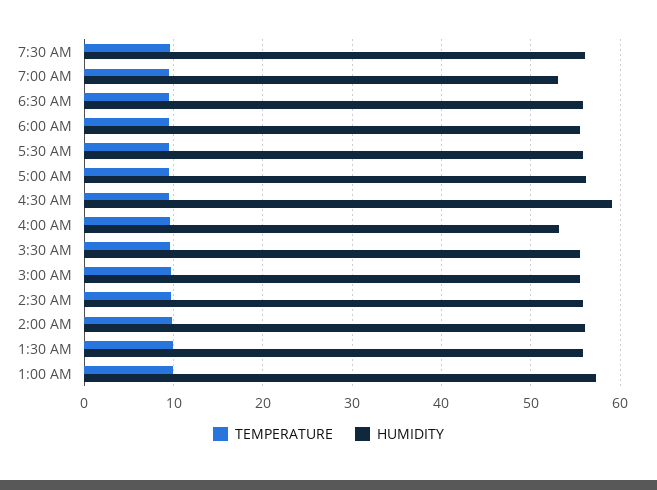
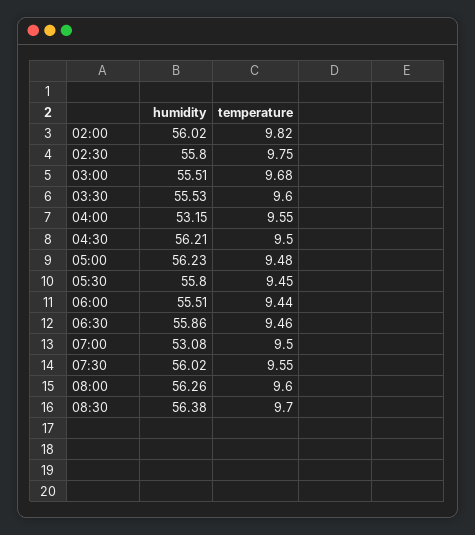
HUMIDITY, 4:30 AM: 59 -> 56.21
TEMPERATURE, 1:30 AM: 10 -> none
HUMIDITY, 1:30 AM: 56 -> none
TEMPERATURE, 1:00 AM: 10 -> none
HUMIDITY, 1:00 AM: 57 -> none
HUMIDITY, 08:00: none -> 56.26
TEMPERATURE, 08:00: none -> 9.6
HUMIDITY, 08:30: none -> 56.38
TEMPERATURE, 08:30: none -> 9.7

